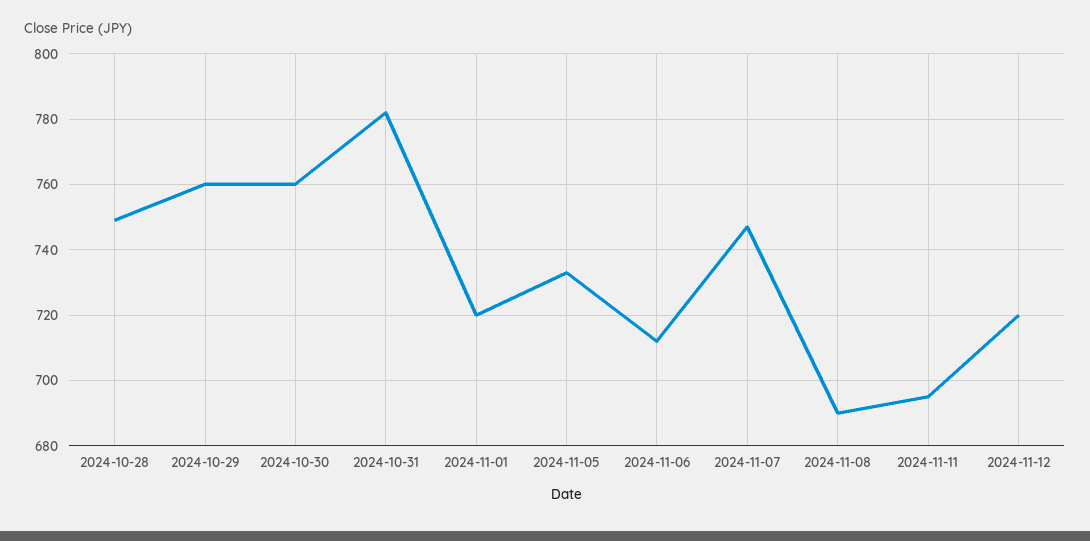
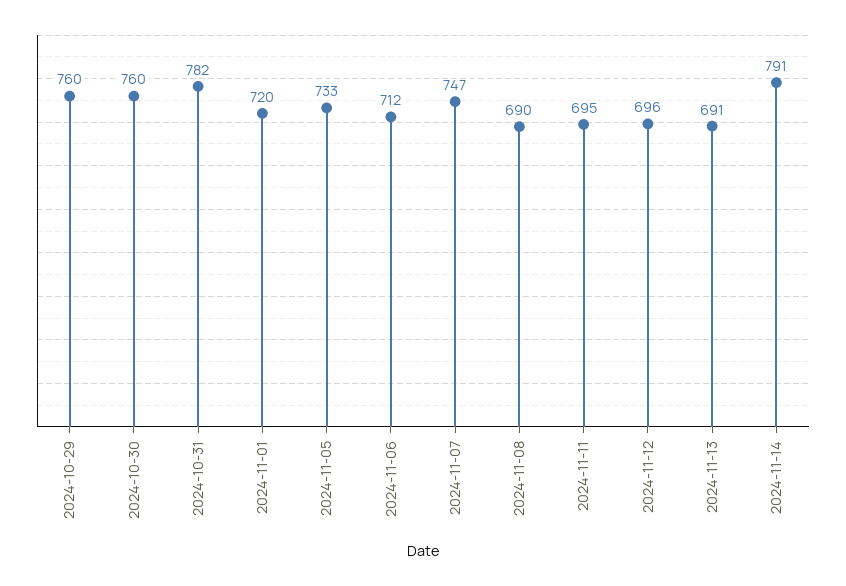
2024-10-28: 750 -> none
2024-11-12: 720 -> 696
2024-11-13: none -> 691
2024-11-14: none -> 791

